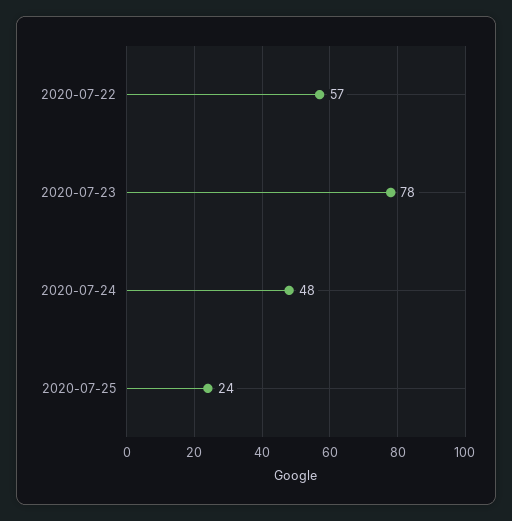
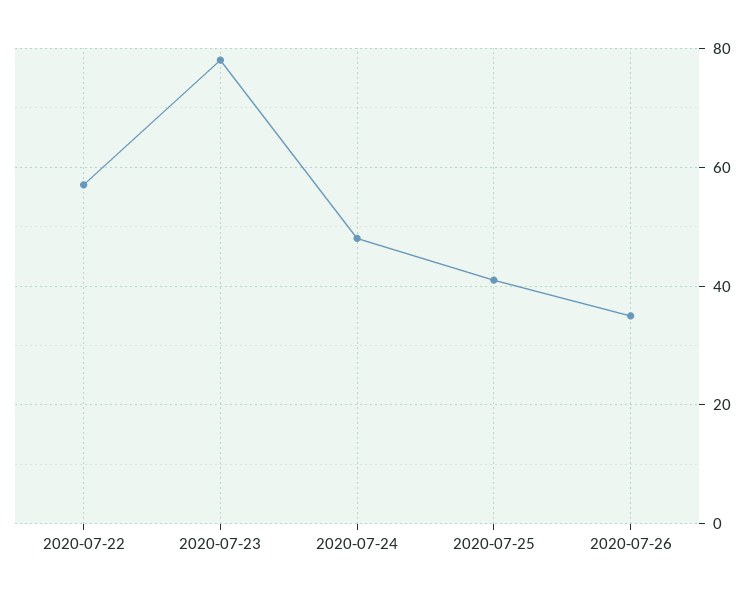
2020-07-25: 24 -> 40
2020-07-26: none -> 35

